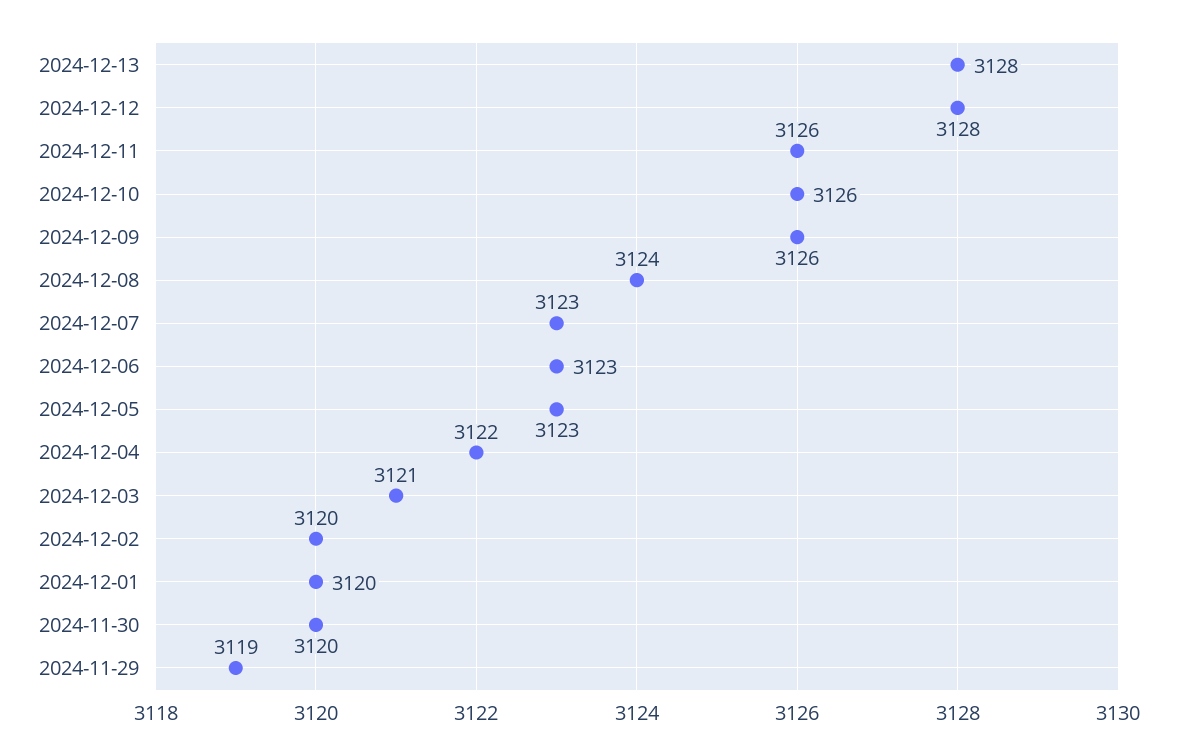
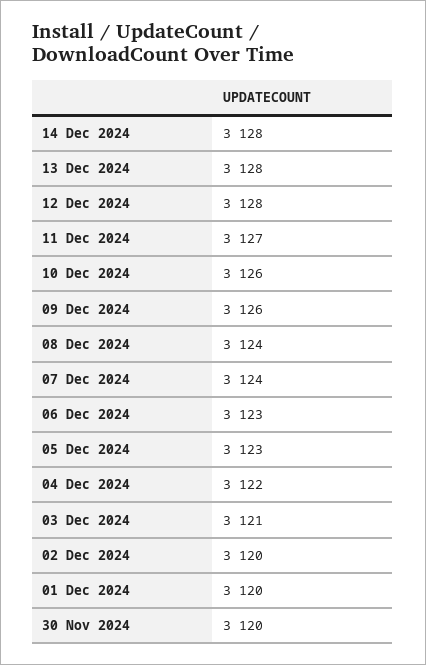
2024-12-11: 3126 -> 3127
2024-12-07: 3123 -> 3124
2024-11-29: 3119 -> none
14 Dec 2024: none -> 3128

